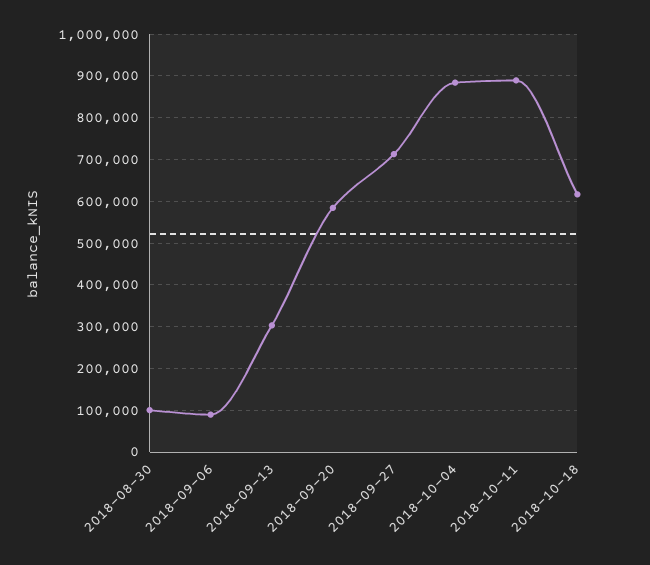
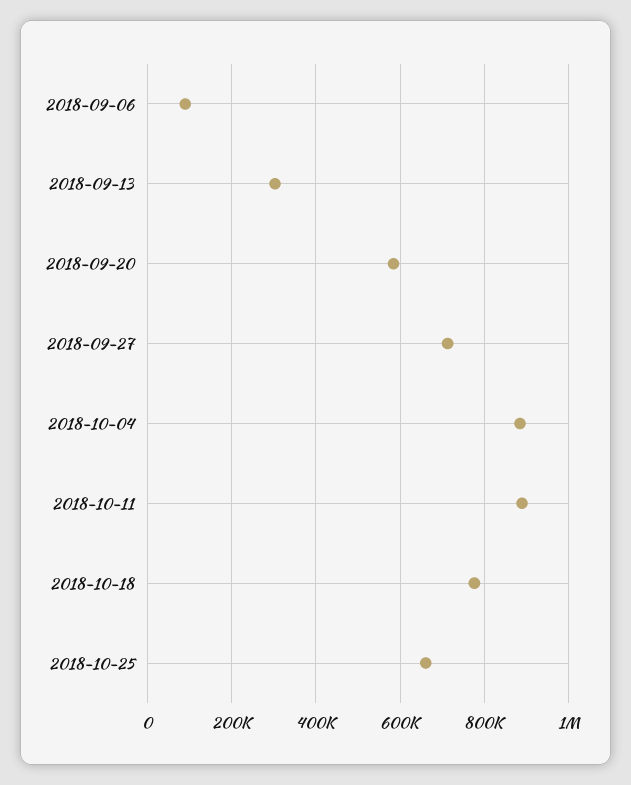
2018-08-30: 100000 -> none
2018-10-18: 620000 -> 780000
2018-10-25: none -> 660000

